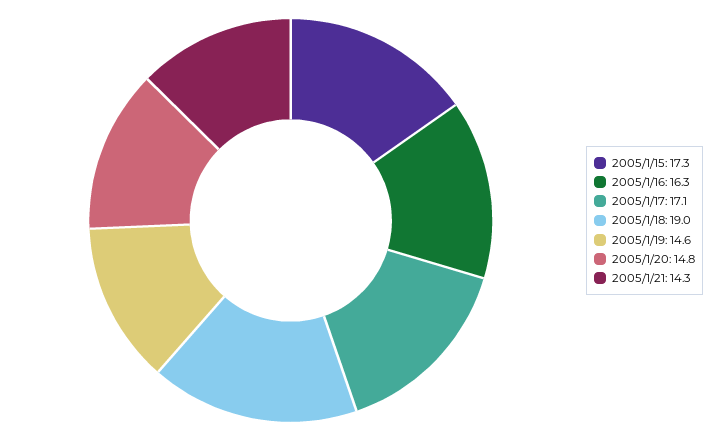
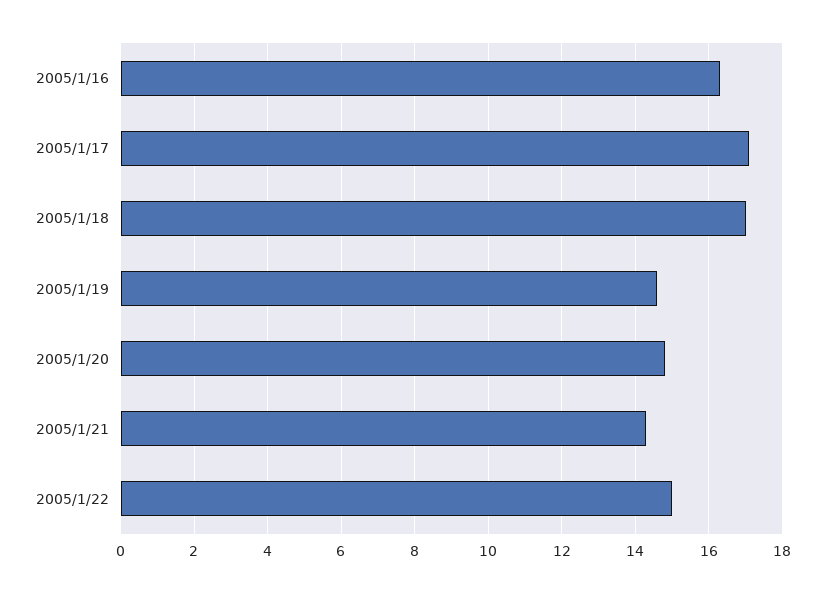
2005/1/15: 17.3 -> none
2005/1/18: 19 -> 17
2005/1/22: none -> 15

